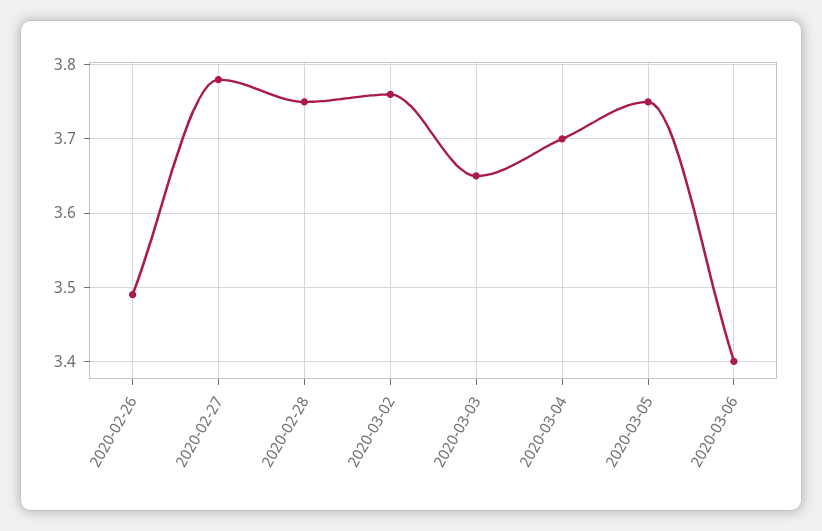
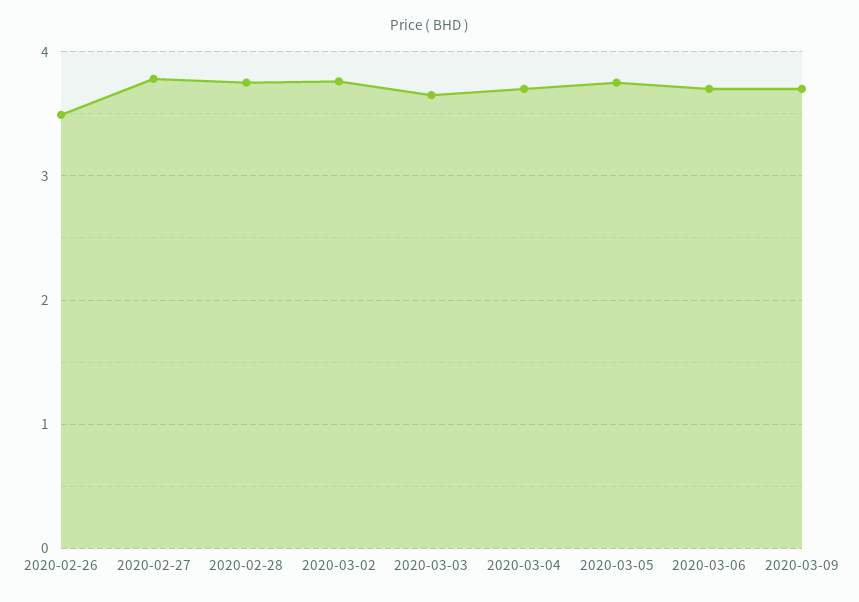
2020-03-06: 3.4 -> 3.7
2020-03-09: none -> 3.7

